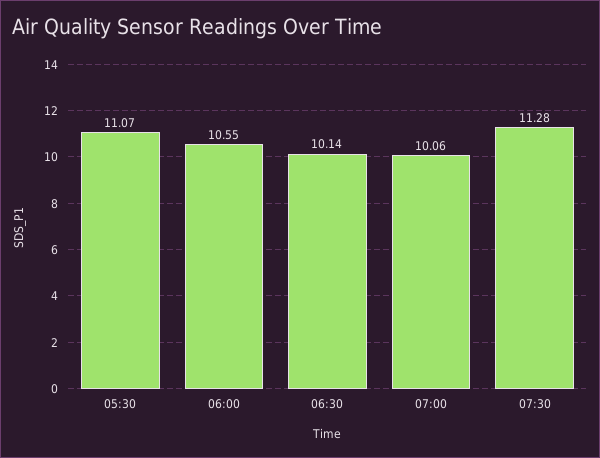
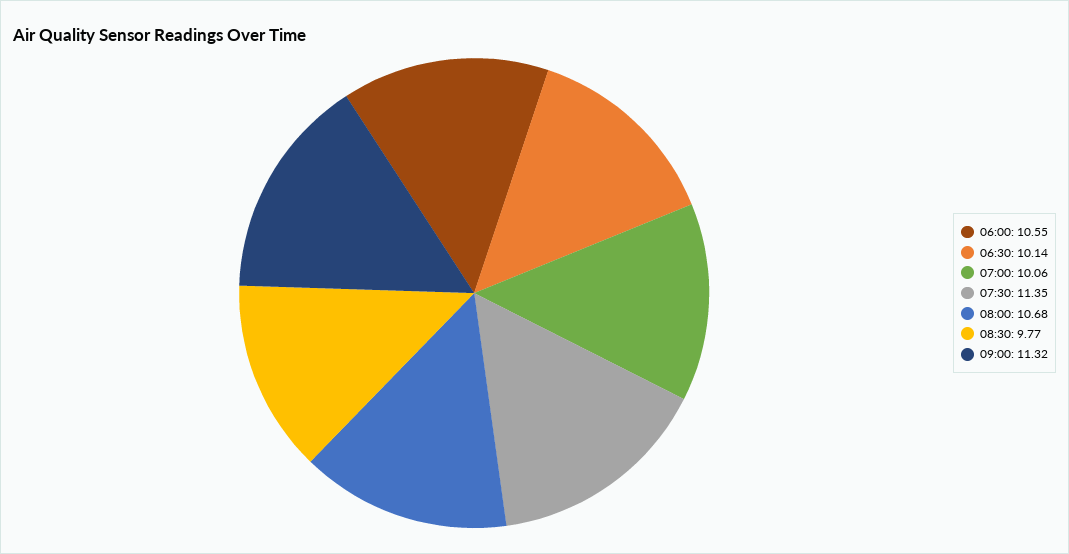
05:30: 11.07 -> none
07:30: 11.28 -> 11.35
08:00: none -> 10.68
08:30: none -> 9.77
09:00: none -> 11.32

